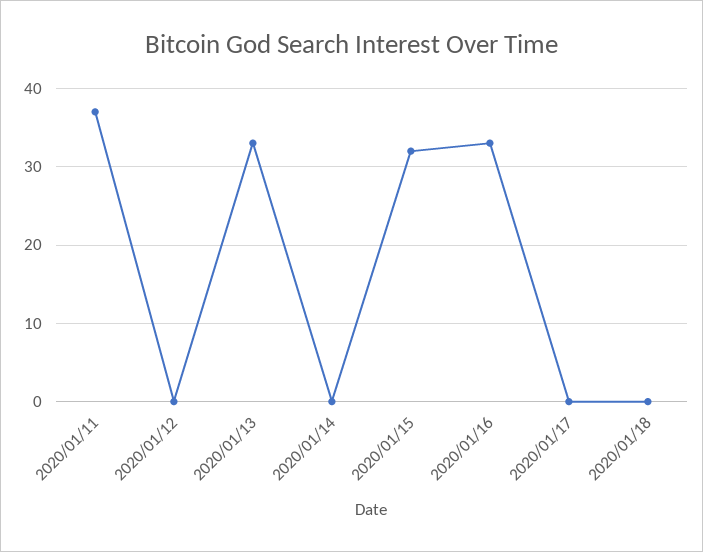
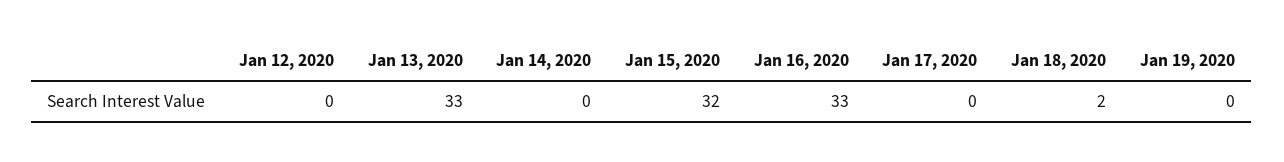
2020/01/11: 37 -> none
2020/01/18: 0 -> 2
Jan 19, 2020: none -> 0

